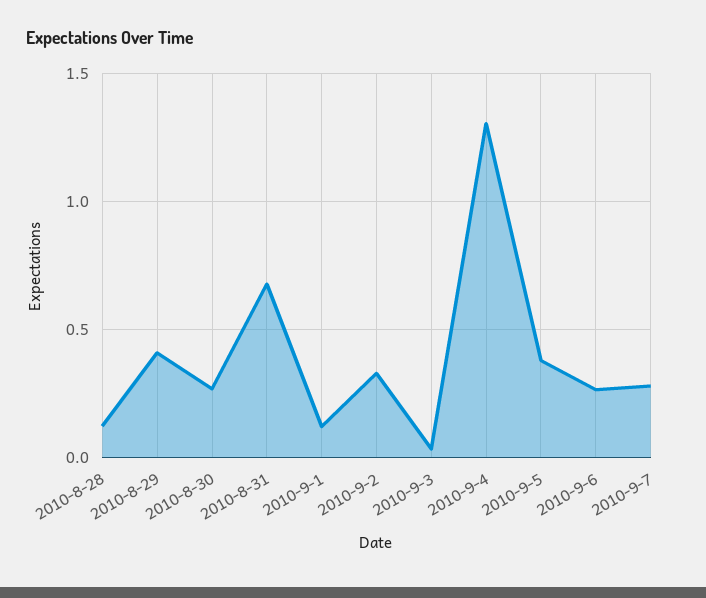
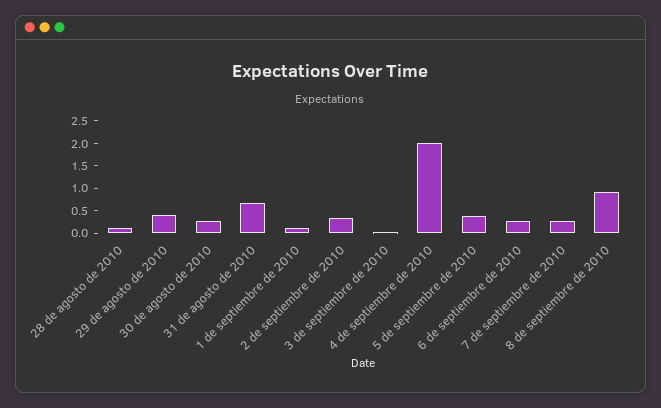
2010-9-4: 1.3 -> 2
8 de septiembre de 2010: none -> 1

